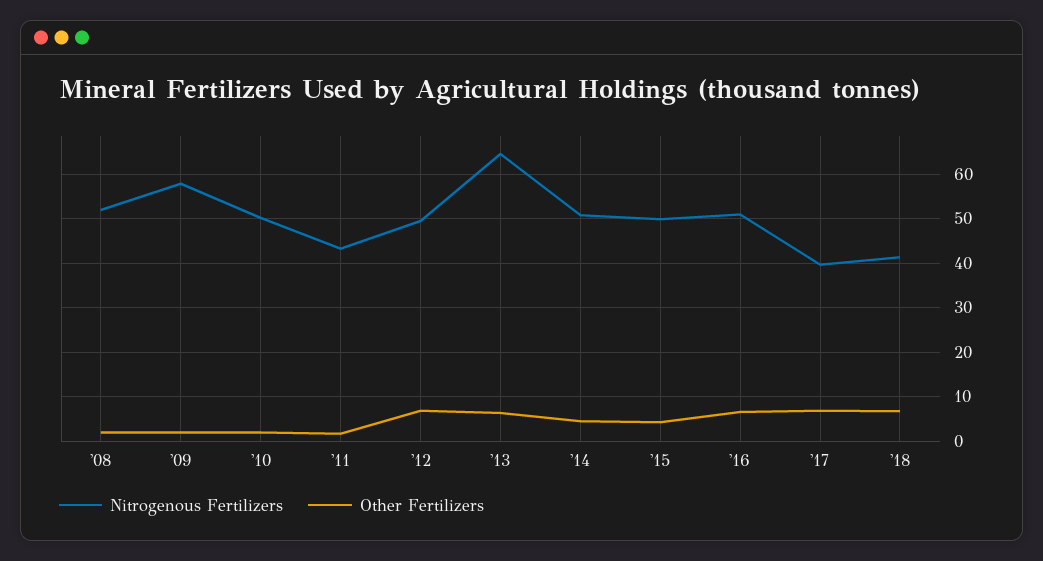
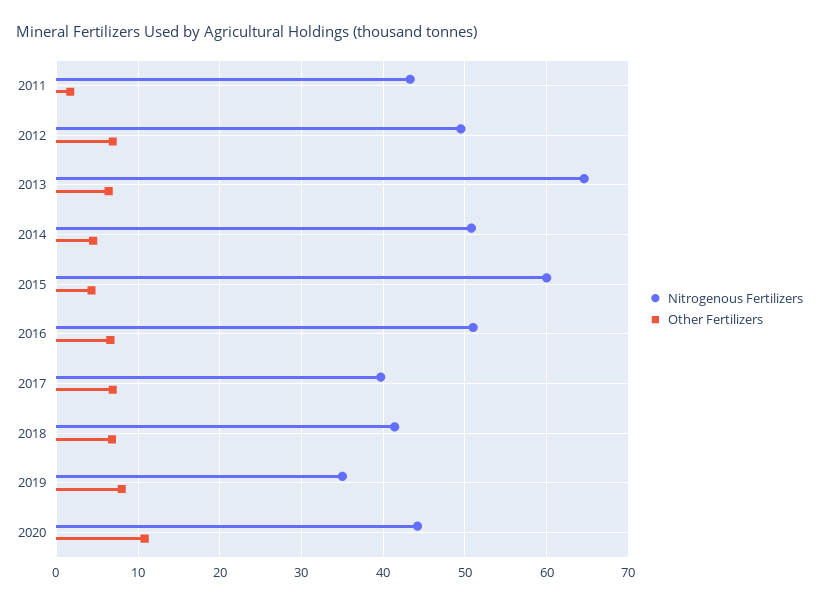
Nitrogenous Fertilizers, '08: 52 -> none
Other Fertilizers, '08: 2 -> none
Nitrogenous Fertilizers, '09: 58 -> none
Other Fertilizers, '09: 2 -> none
Nitrogenous Fertilizers, '10: 50 -> none
Other Fertilizers, '10: 2 -> none
Nitrogenous Fertilizers, '15: 50 -> 60
Nitrogenous Fertilizers, 2019: none -> 35
Other Fertilizers, 2019: none -> 8
Nitrogenous Fertilizers, 2020: none -> 44
Other Fertilizers, 2020: none -> 11

